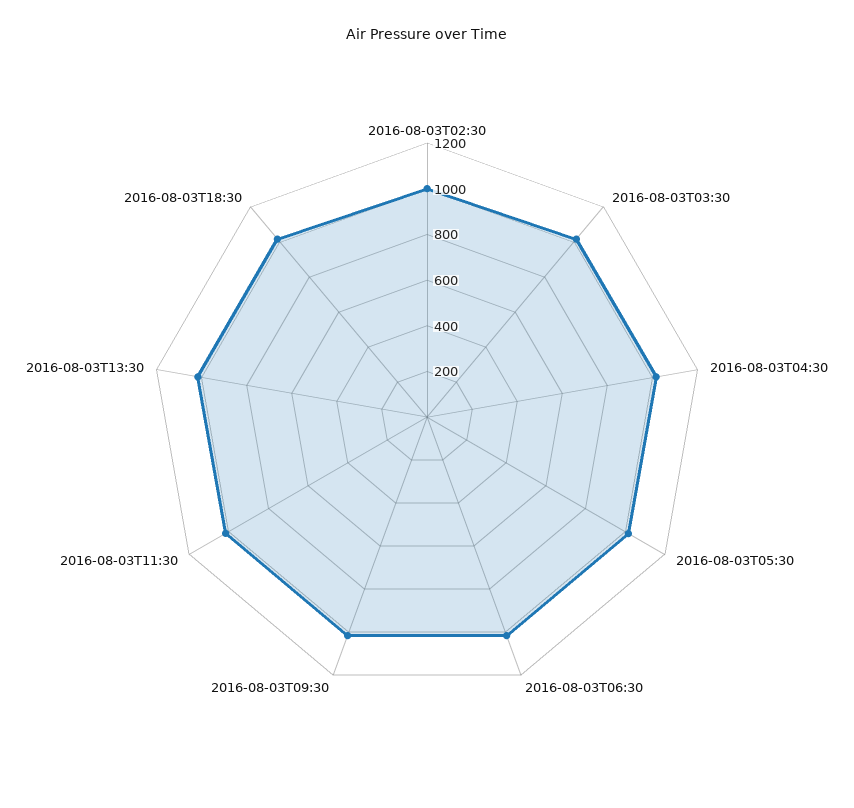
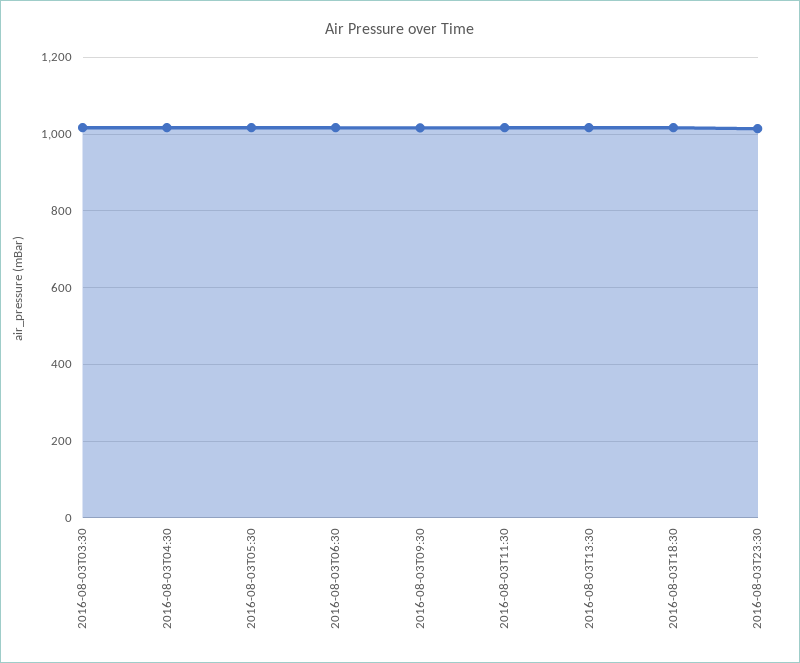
2016-08-03T02:30: 1000 -> none
2016-08-03T23:30: none -> 1020

